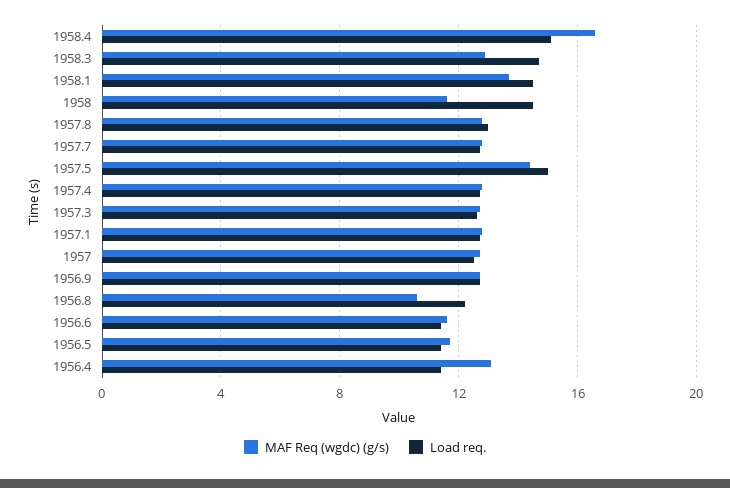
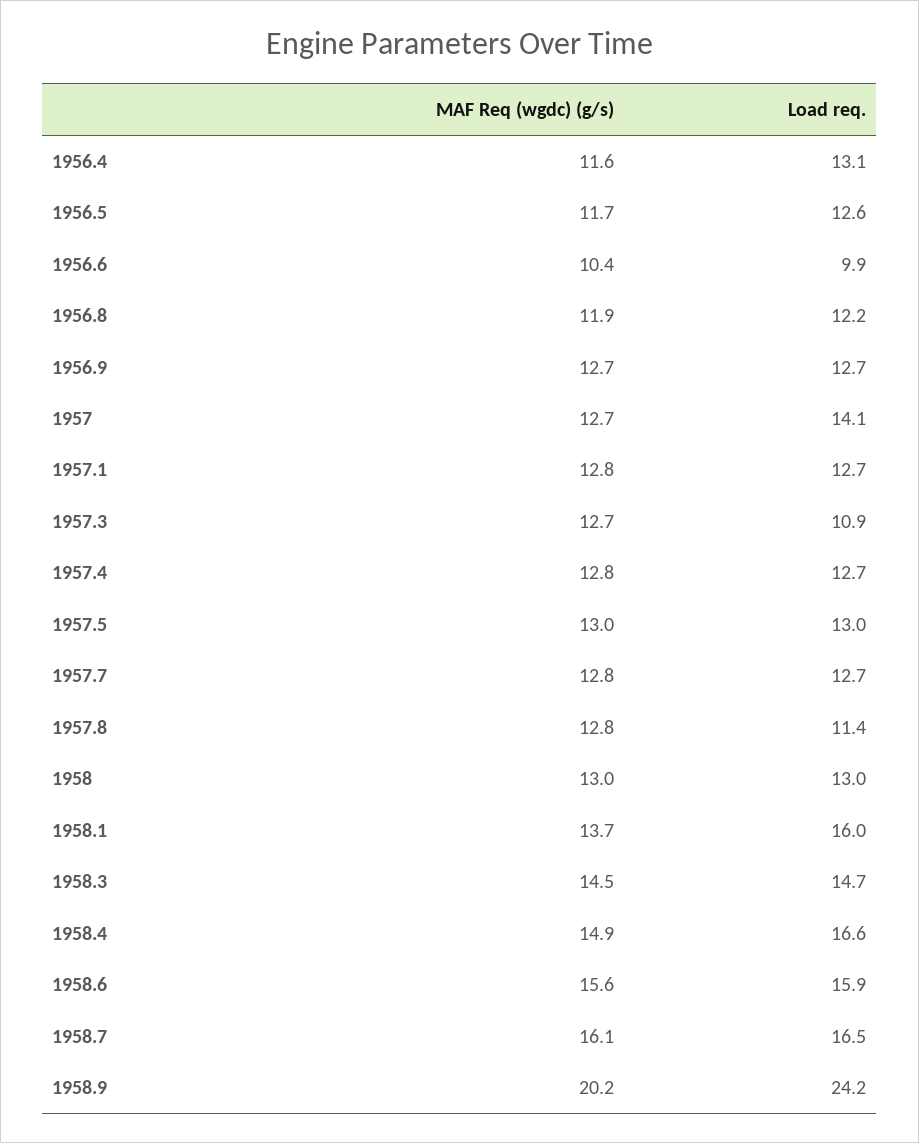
MAF Req (wgdc) (g/s), 1958.4: 16.5 -> 14.9
Load req., 1958.4: 15 -> 16.6
MAF Req (wgdc) (g/s), 1958.3: 13 -> 14.5
Load req., 1958.1: 14.5 -> 16
MAF Req (wgdc) (g/s), 1958: 11.5 -> 13
Load req., 1958: 14.5 -> 13
Load req., 1957.8: 13 -> 11.4
MAF Req (wgdc) (g/s), 1957.5: 14.5 -> 13
Load req., 1957.5: 15 -> 13
Load req., 1957.3: 12.5 -> 10.9
Load req., 1957: 12.5 -> 14.1
MAF Req (wgdc) (g/s), 1956.8: 10.5 -> 11.9
MAF Req (wgdc) (g/s), 1956.6: 11.5 -> 10.4
Load req., 1956.6: 11.5 -> 9.9
Load req., 1956.5: 11.5 -> 12.6
MAF Req (wgdc) (g/s), 1956.4: 13 -> 11.6
Load req., 1956.4: 11.5 -> 13.1
MAF Req (wgdc) (g/s), 1958.6: none -> 15.6
Load req., 1958.6: none -> 15.9
MAF Req (wgdc) (g/s), 1958.7: none -> 16.1
Load req., 1958.7: none -> 16.5
MAF Req (wgdc) (g/s), 1958.9: none -> 20.2
Load req., 1958.9: none -> 24.2

